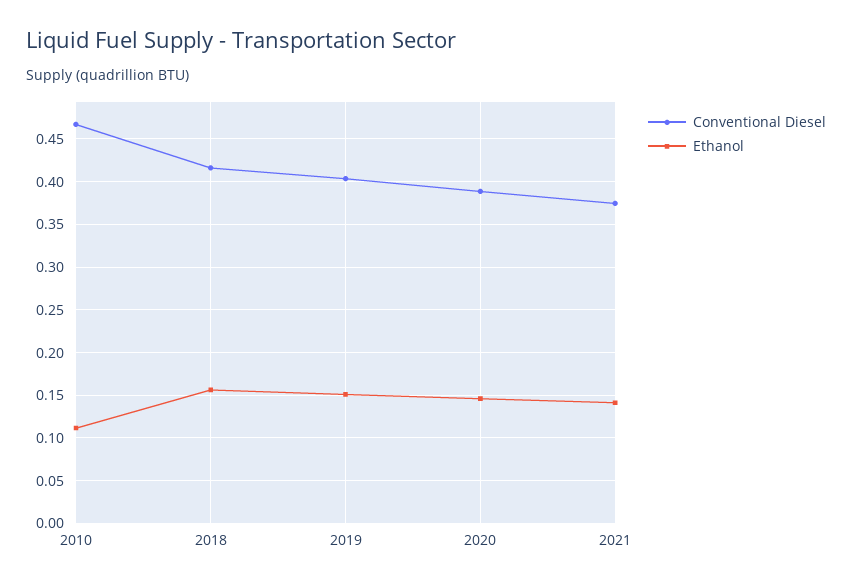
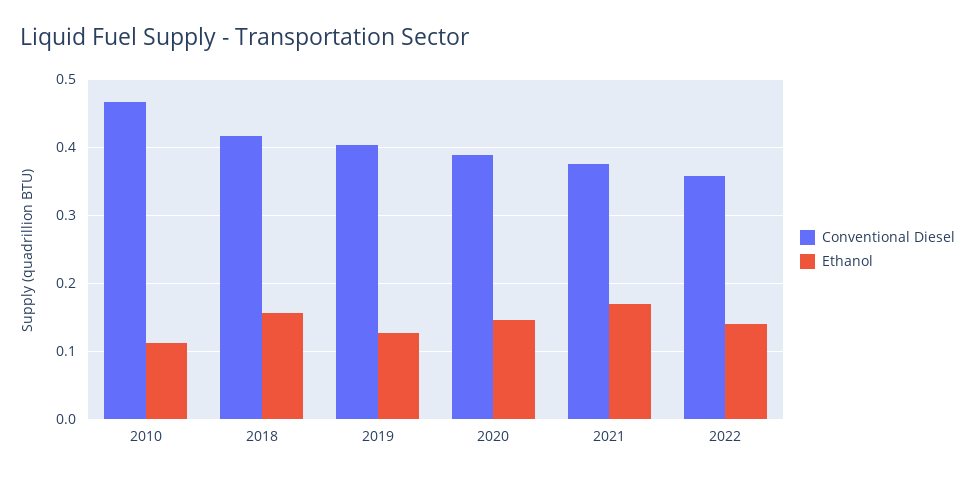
Ethanol, 2019: 0.15 -> 0.13
Ethanol, 2021: 0.14 -> 0.17
Conventional Diesel, 2022: none -> 0.36
Ethanol, 2022: none -> 0.14

